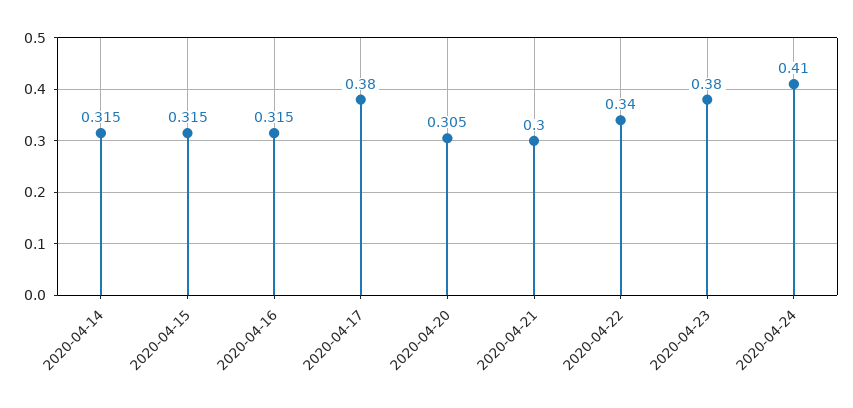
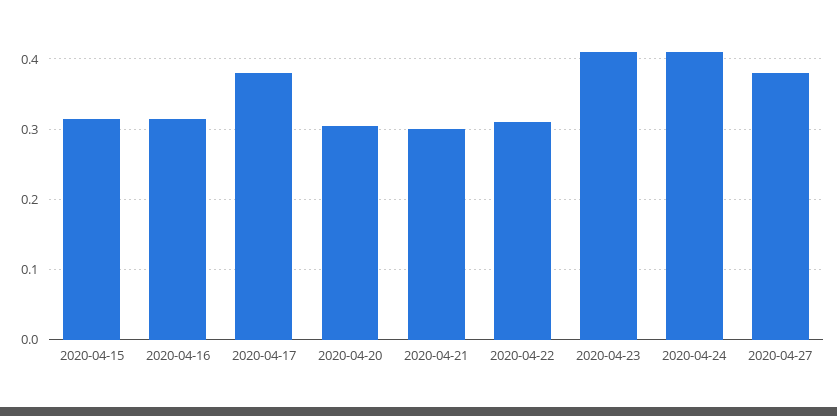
2020-04-14: 0.315 -> none
2020-04-22: 0.34 -> 0.31
2020-04-23: 0.38 -> 0.41
2020-04-27: none -> 0.38

